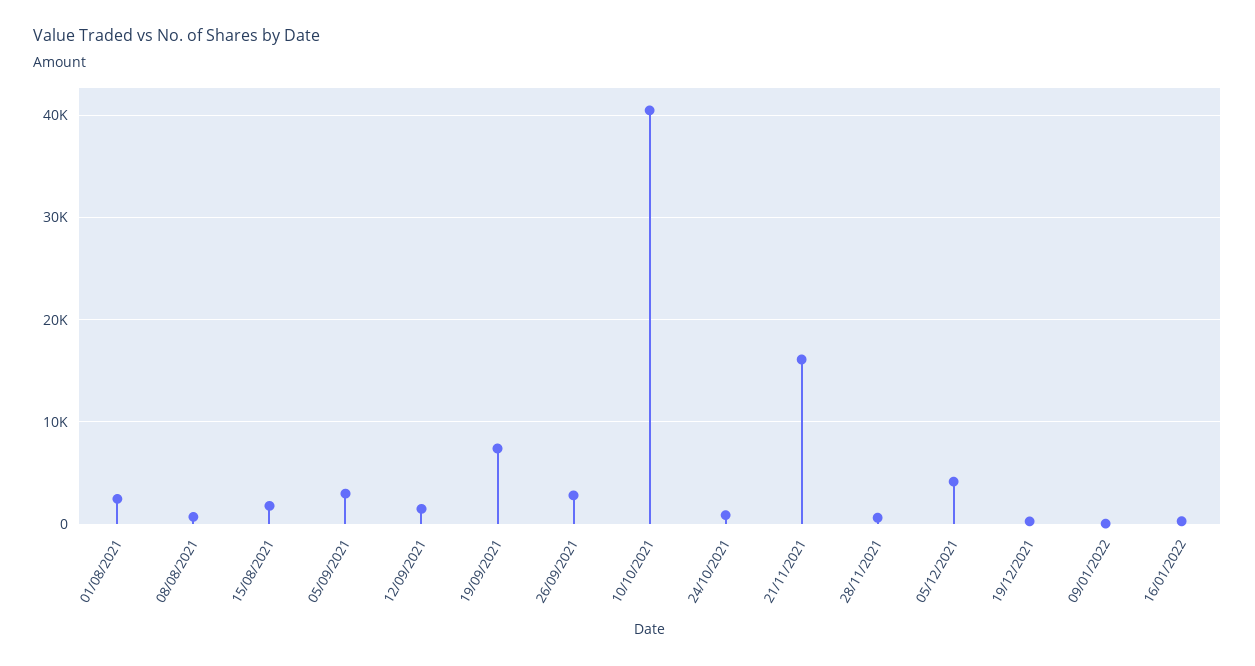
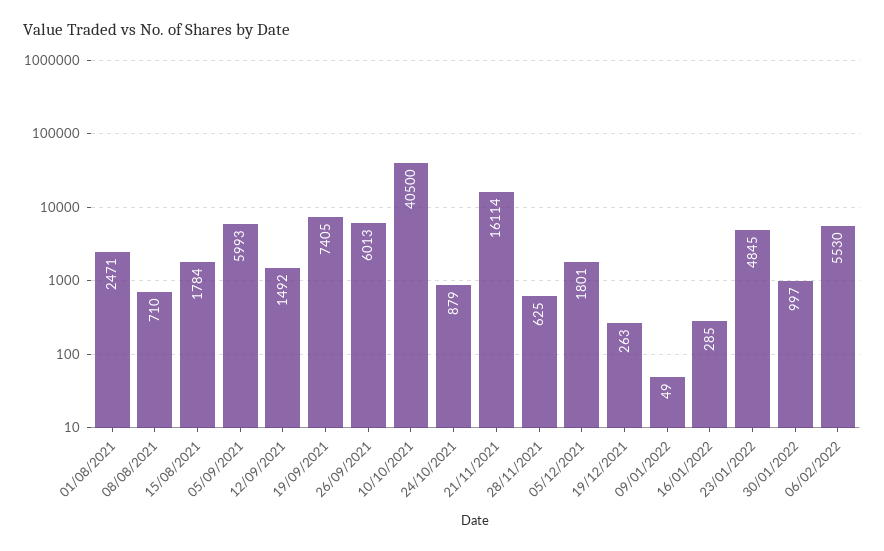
05/09/2021: 3000 -> 5993
26/09/2021: 3000 -> 6013
05/12/2021: 4000 -> 1801
23/01/2022: none -> 4845
30/01/2022: none -> 997
06/02/2022: none -> 5530

